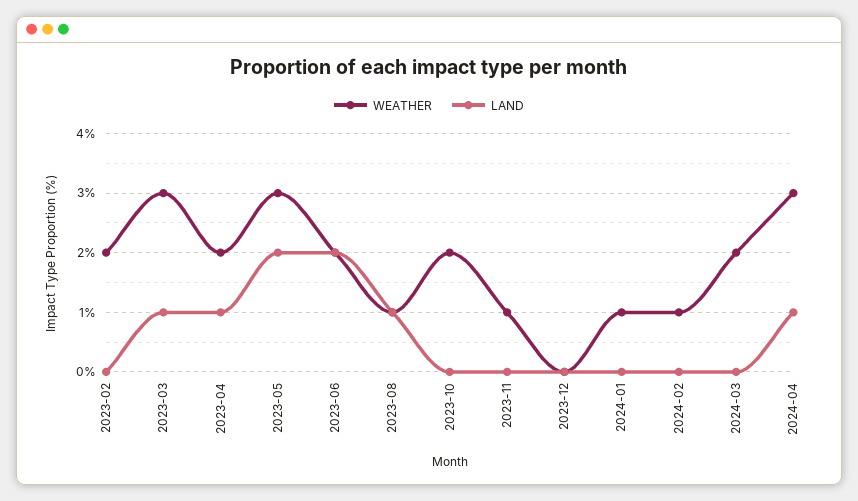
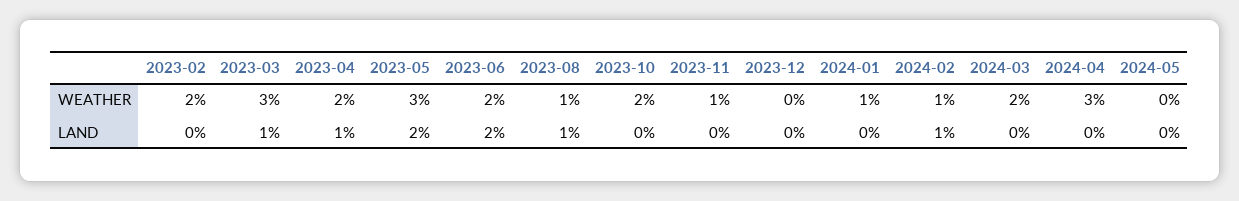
LAND, 2024-02: 0 -> 1
LAND, 2024-04: 1 -> 0
WEATHER, 2024-05: none -> 0
LAND, 2024-05: none -> 0

